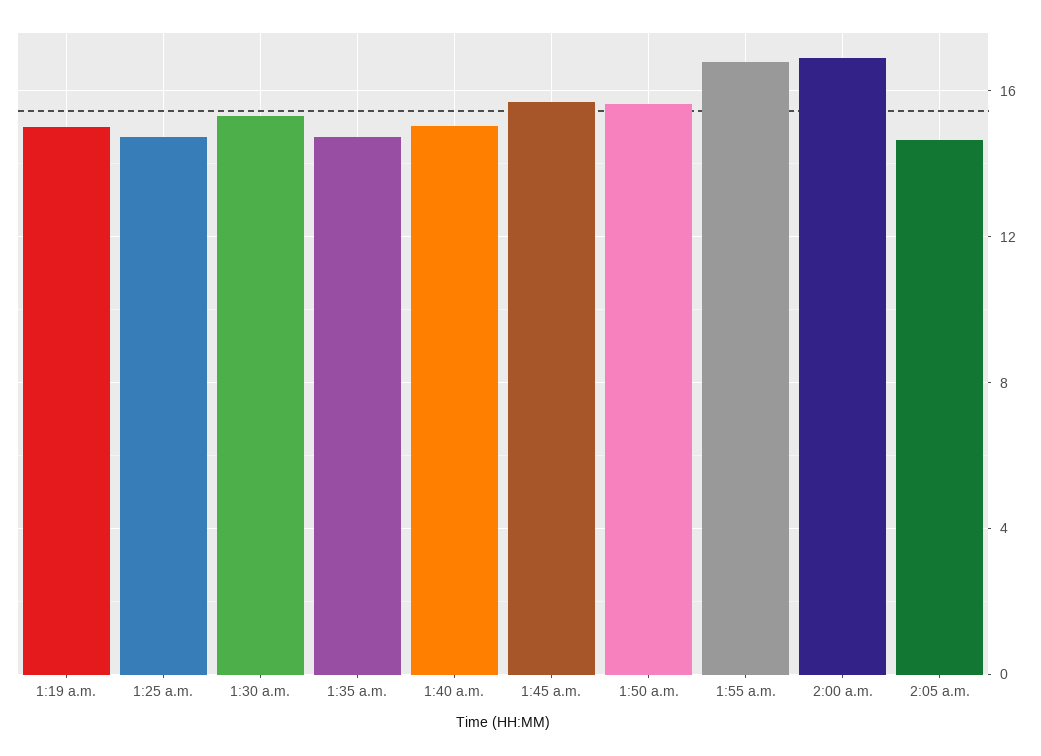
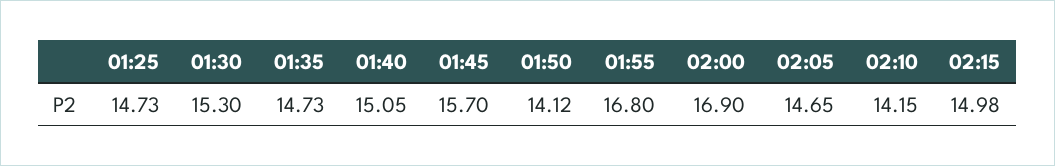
1:19 a.m.: 15 -> none
1:50 a.m.: 15.5 -> 14.12
02:10: none -> 14.15
02:15: none -> 14.98

